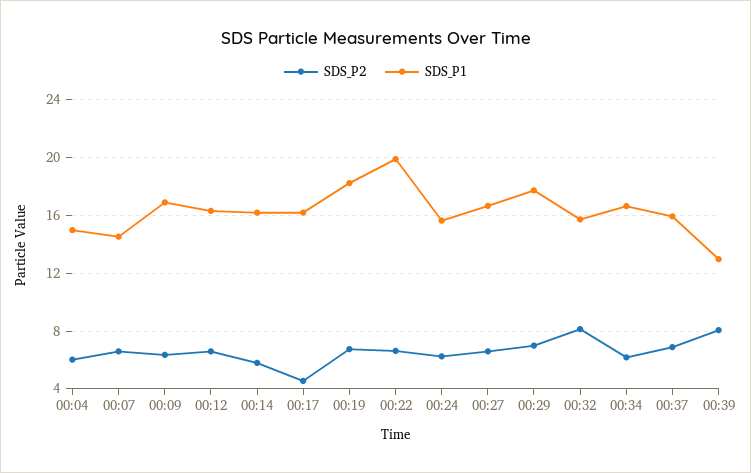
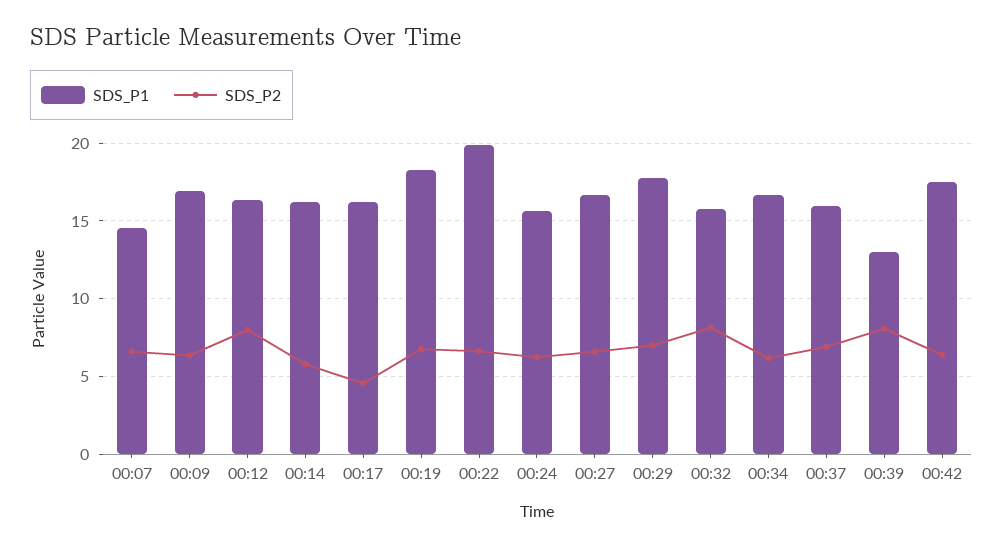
SDS_P2, 00:04: 6 -> none
SDS_P1, 00:04: 15 -> none
SDS_P2, 00:12: 6.5 -> 8
SDS_P1, 00:42: none -> 17.5
SDS_P2, 00:42: none -> 6.5

